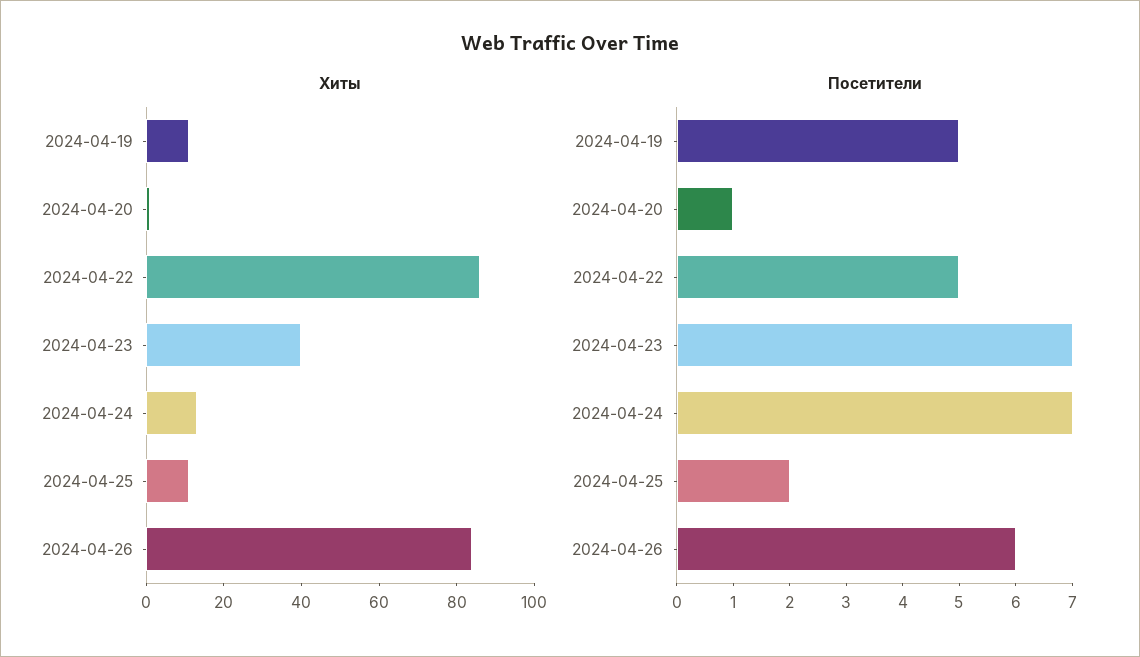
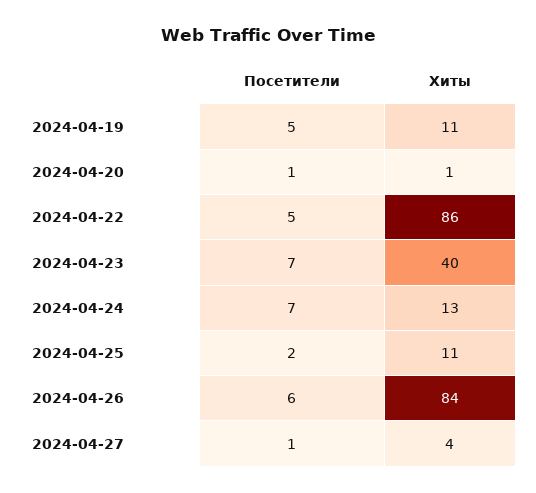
Посетители, 2024-04-27: none -> 1
Хиты, 2024-04-27: none -> 4

